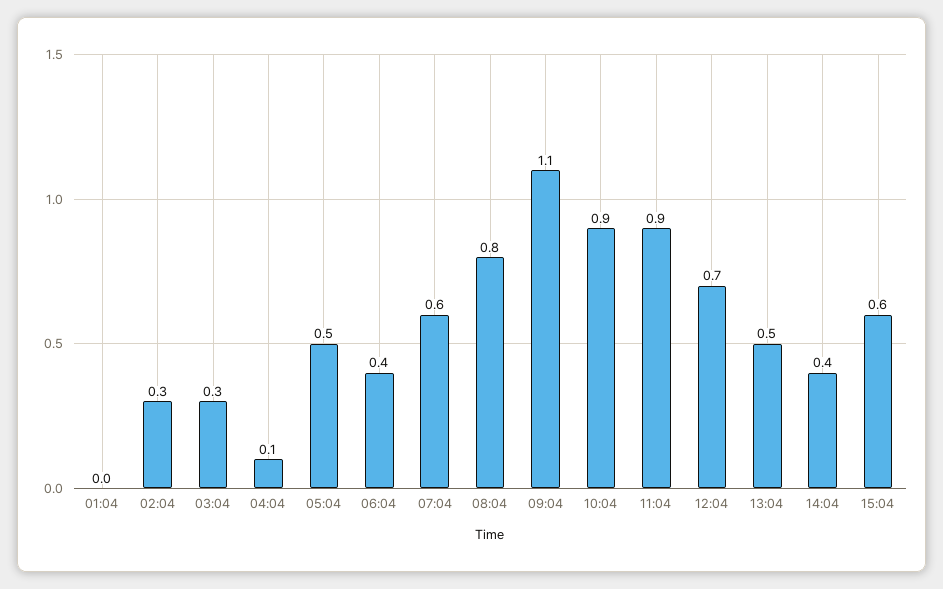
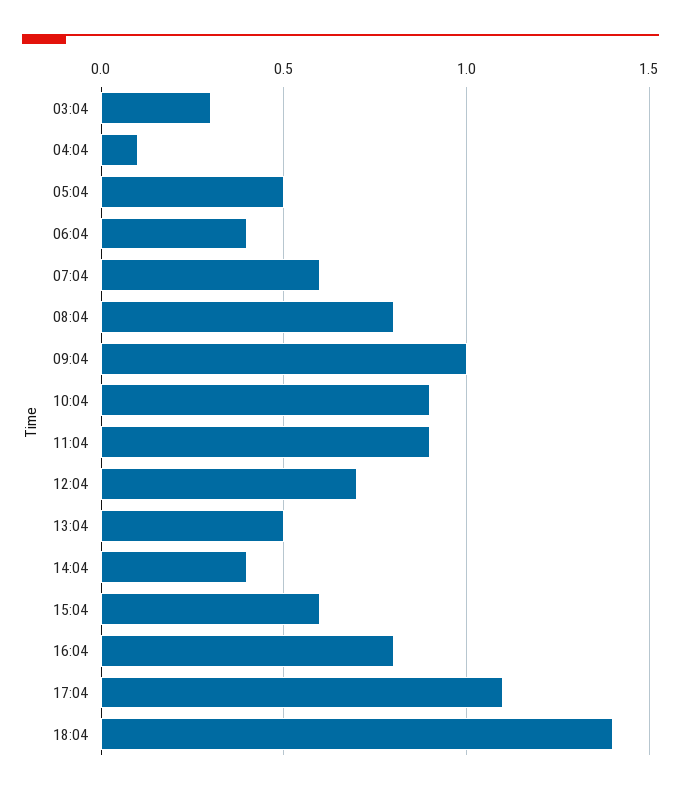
01:04: 0 -> none
02:04: 0.3 -> none
09:04: 1.1 -> 1
16:04: none -> 0.8
17:04: none -> 1.1
18:04: none -> 1.4

